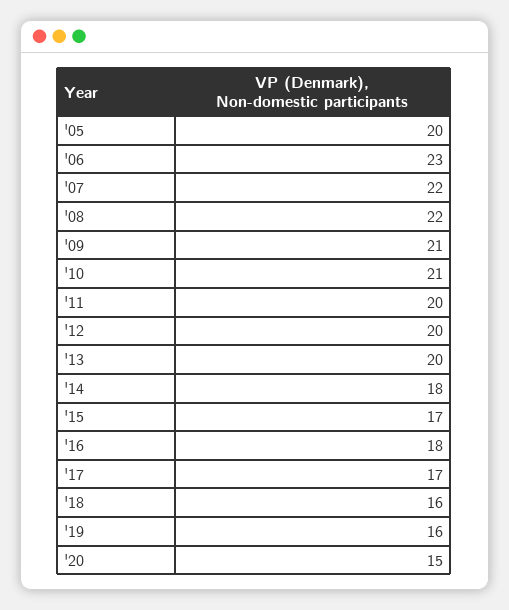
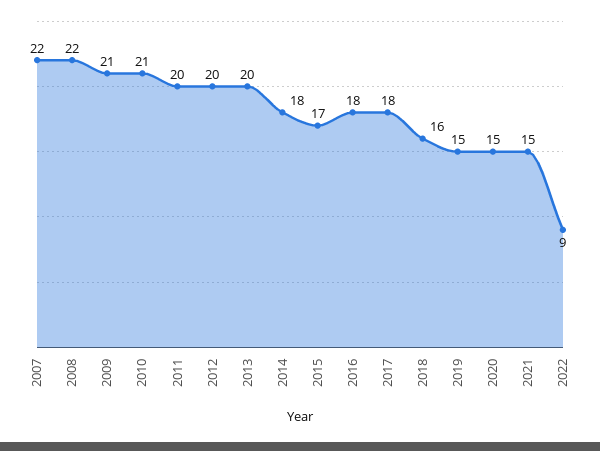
'05: 20 -> none
'06: 23 -> none
'17: 17 -> 18
'19: 16 -> 15
2021: none -> 15
2022: none -> 9

